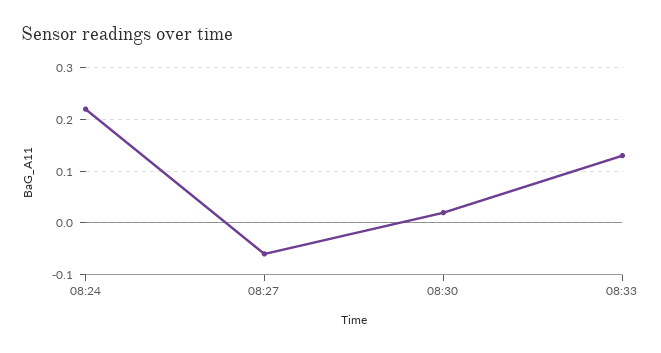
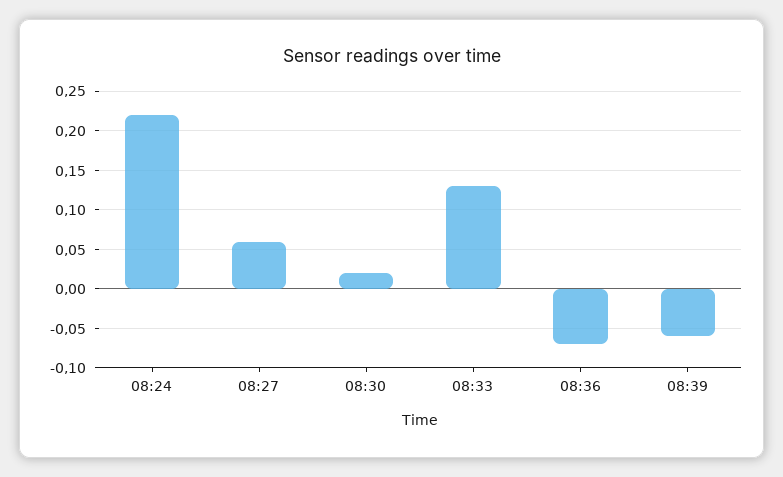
08:27: -0.05 -> 0.06
08:36: none -> -0.07
08:39: none -> -0.06

